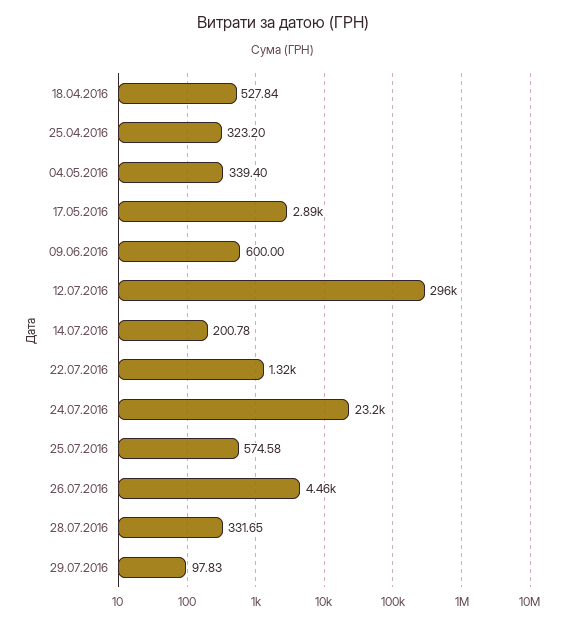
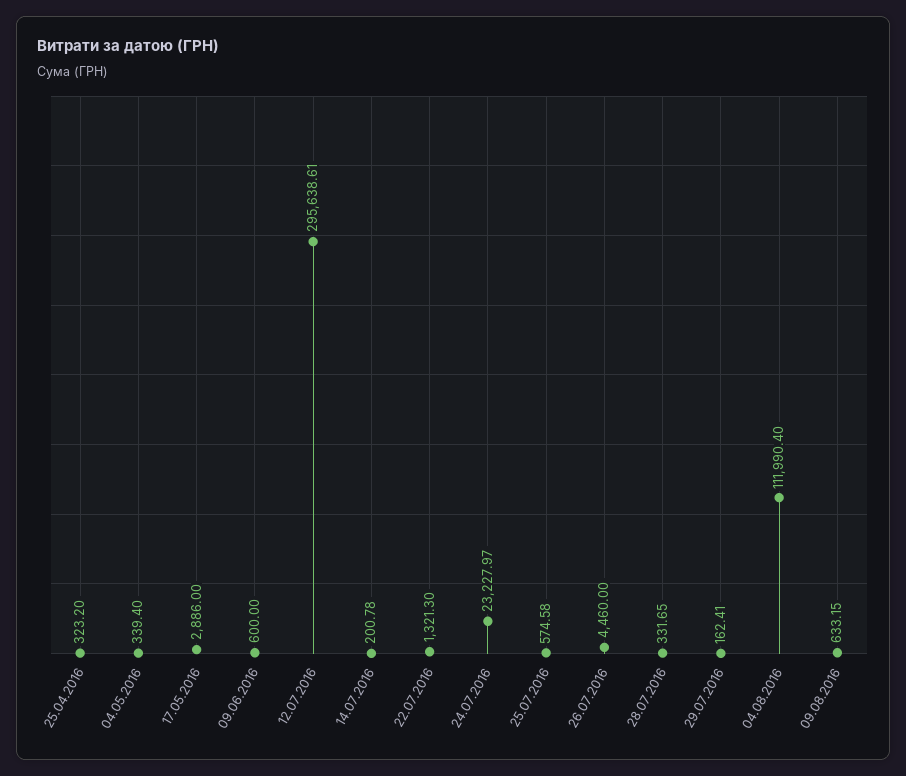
18.04.2016: 527.84 -> none
29.07.2016: 97.83 -> 162.41
04.08.2016: none -> 111990.4
09.08.2016: none -> 633.15

